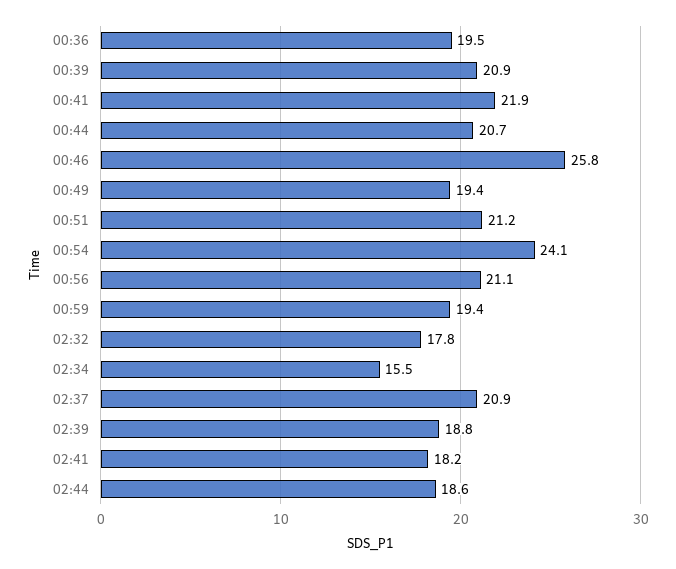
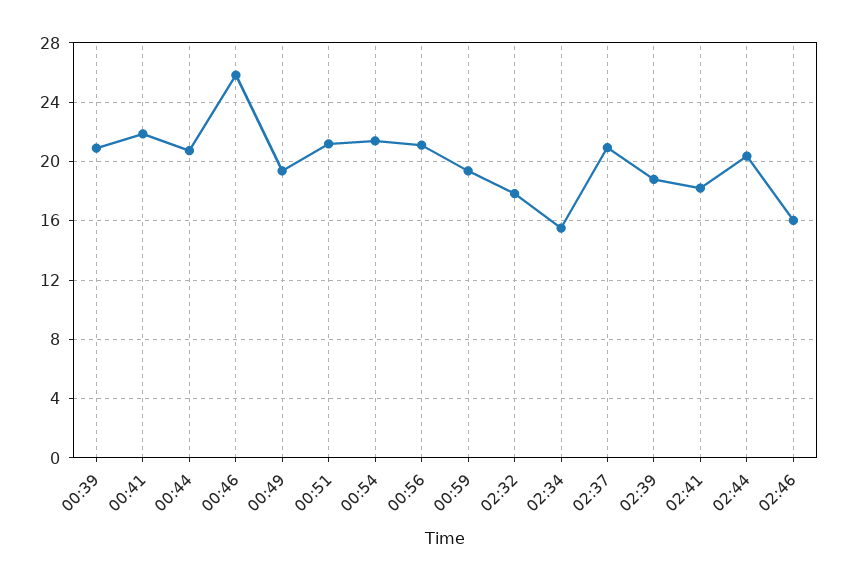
00:36: 19.5 -> none
00:54: 24.1 -> 21.5
02:44: 18.6 -> 20.5
02:46: none -> 16

